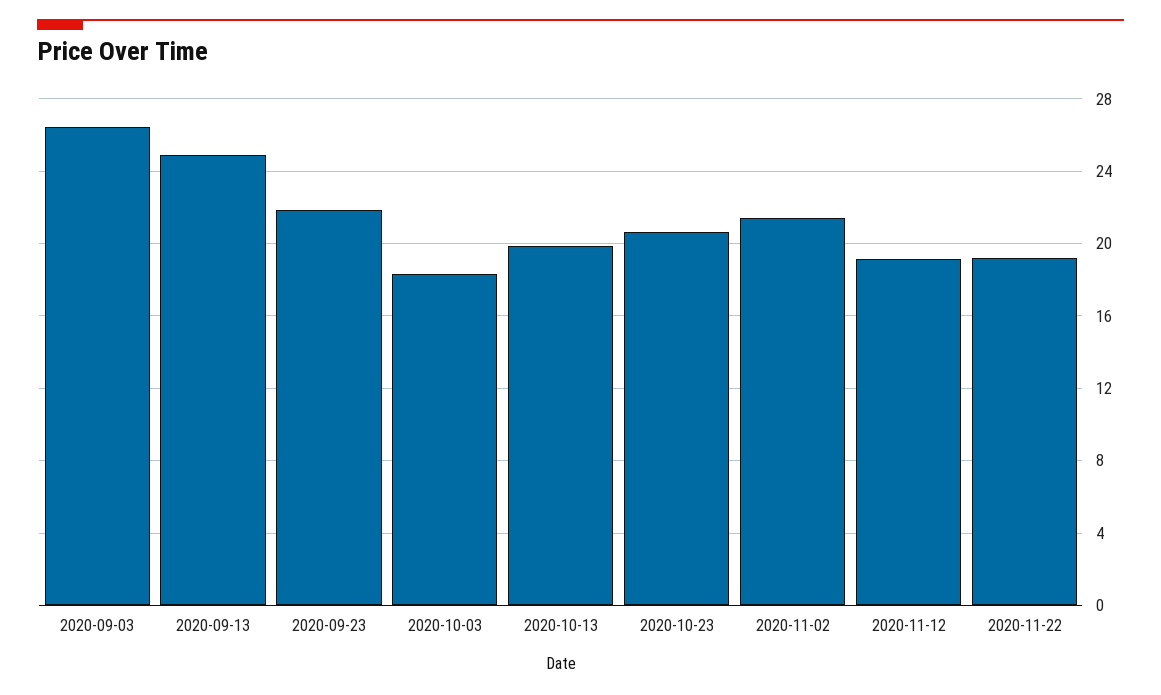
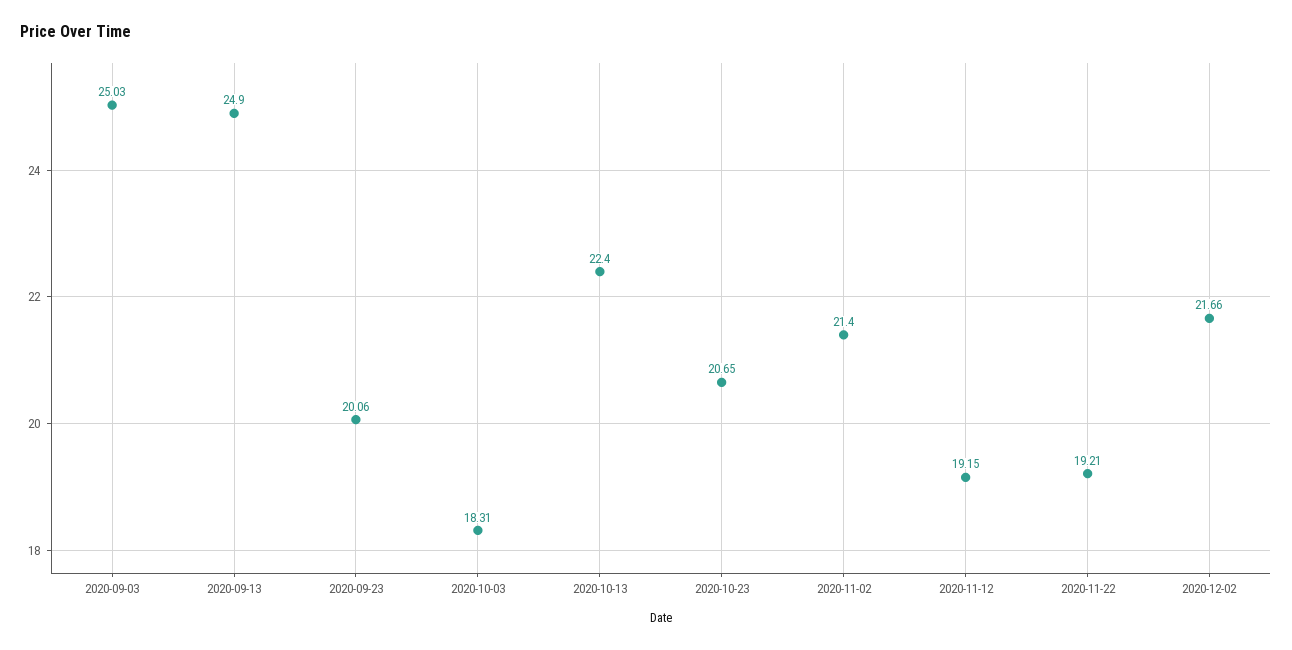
2020-09-03: 26.5 -> 25.03
2020-09-23: 22 -> 20.06
2020-10-13: 20 -> 22.4
2020-12-02: none -> 21.66

